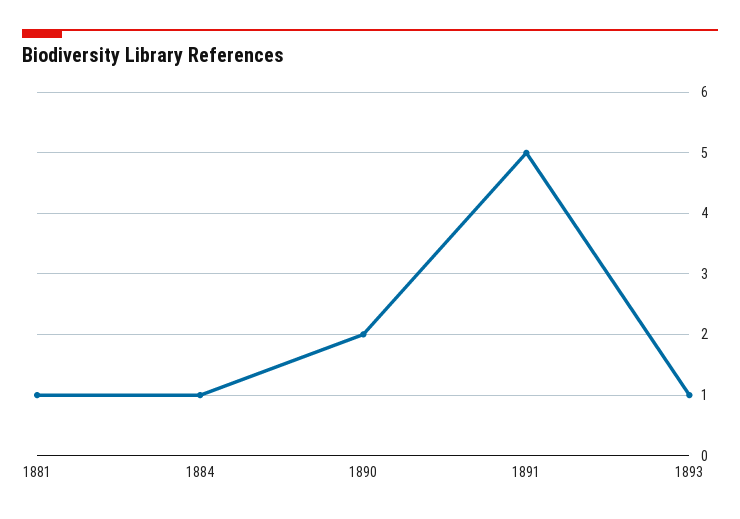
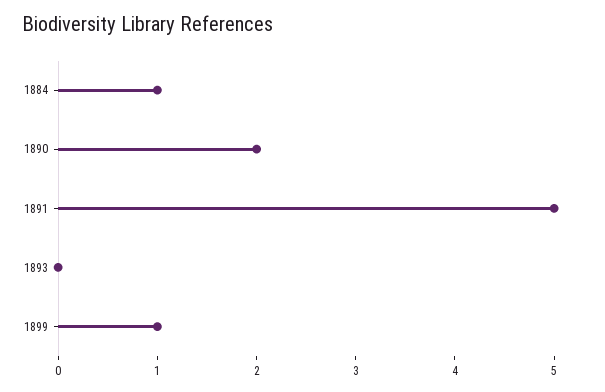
1881: 1 -> none
1893: 1 -> 0
1899: none -> 1

